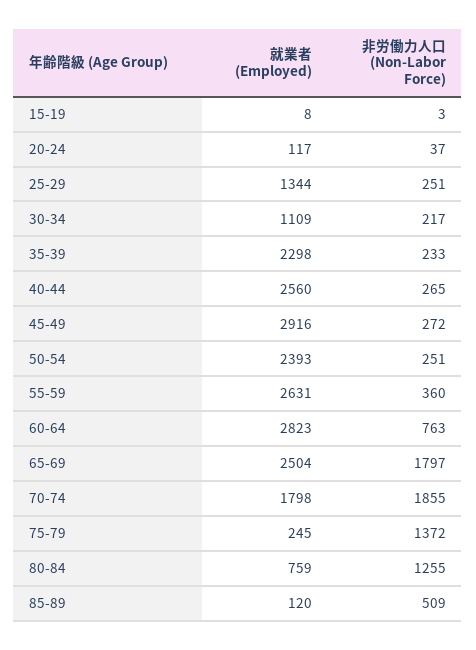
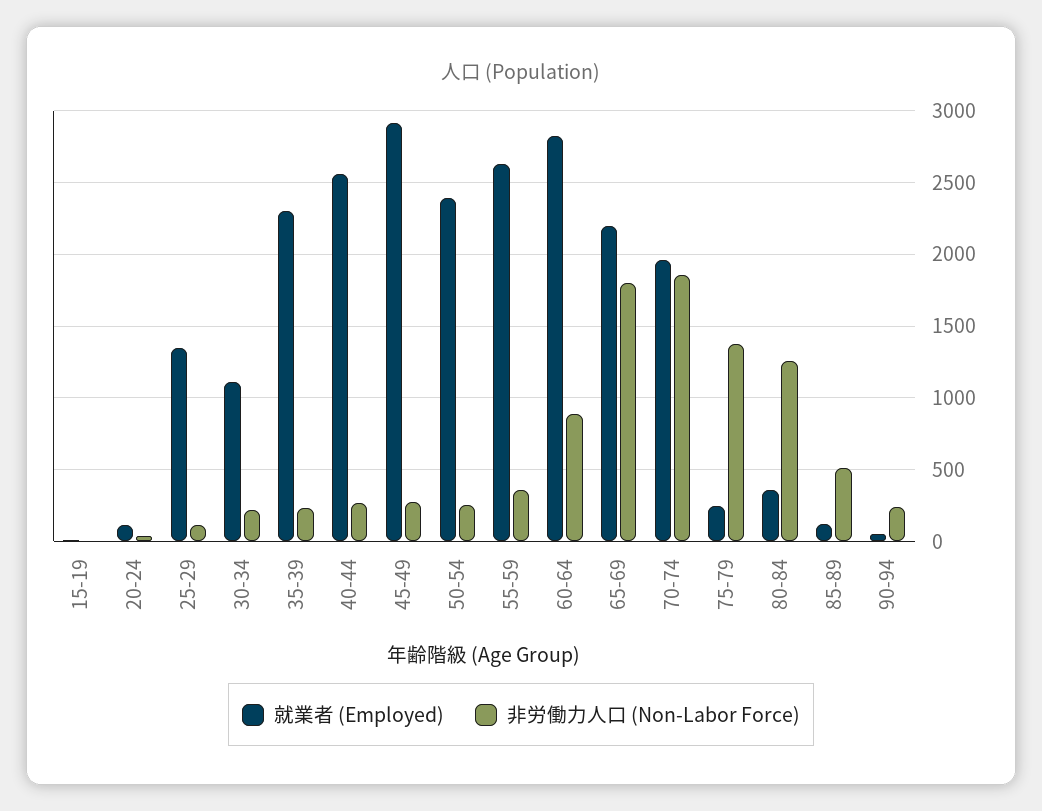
非労働力人口 (Non-Labor Force), 25-29: 251 -> 100
非労働力人口 (Non-Labor Force), 60-64: 763 -> 900
就業者 (Employed), 65-69: 2504 -> 2200
就業者 (Employed), 70-74: 1798 -> 1950
就業者 (Employed), 80-84: 759 -> 350
就業者 (Employed), 90-94: none -> 50
非労働力人口 (Non-Labor Force), 90-94: none -> 250

